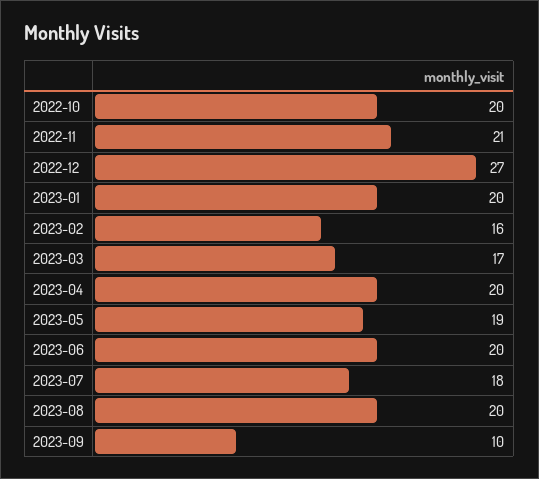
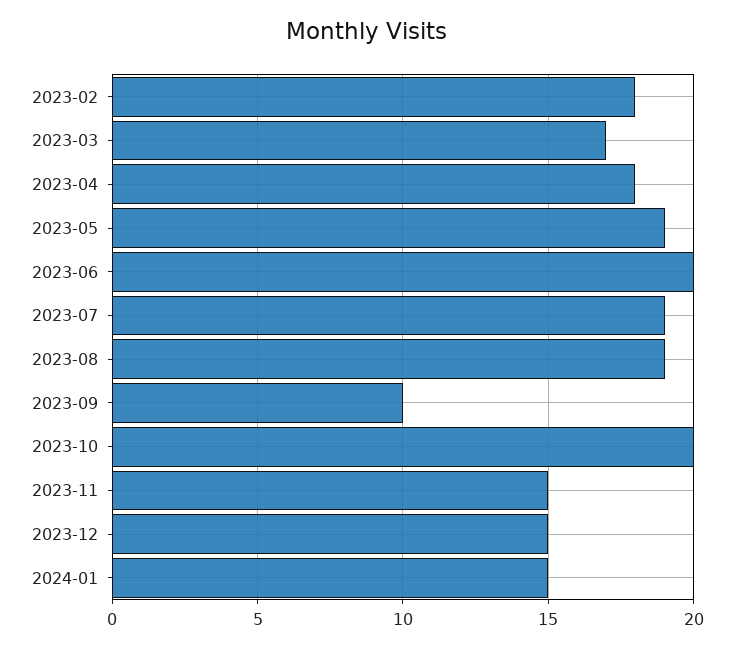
2022-10: 20 -> none
2022-11: 21 -> none
2022-12: 27 -> none
2023-01: 20 -> none
2023-02: 16 -> 18
2023-04: 20 -> 18
2023-07: 18 -> 19
2023-08: 20 -> 19
2023-10: none -> 20
2023-11: none -> 15
2023-12: none -> 15
2024-01: none -> 15

